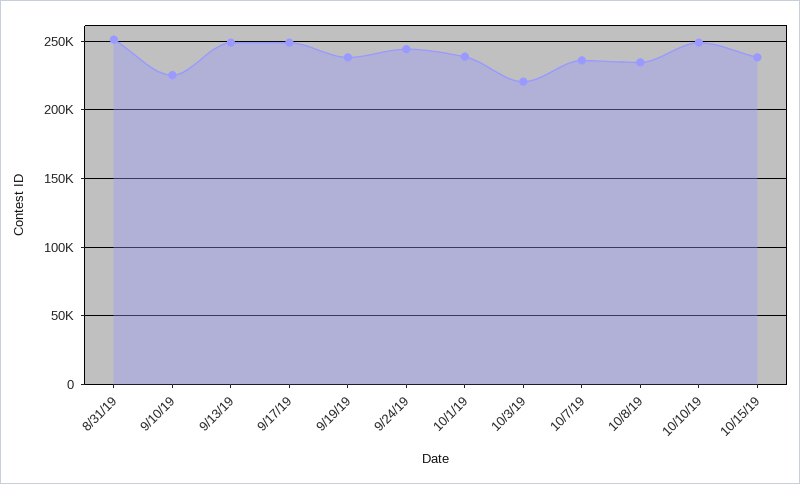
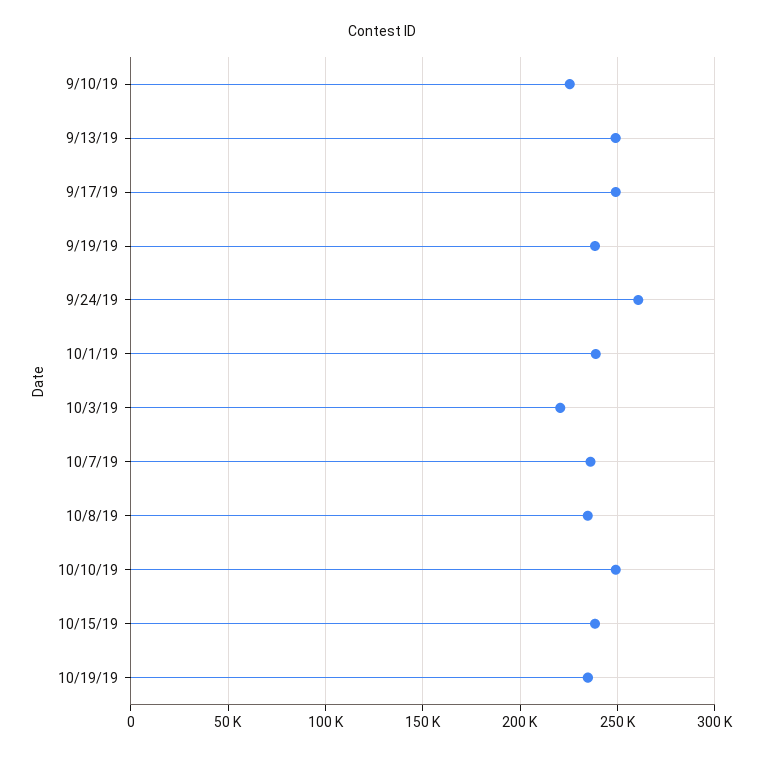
8/31/19: 250000 -> none
9/24/19: 245000 -> 260000
10/19/19: none -> 235000

